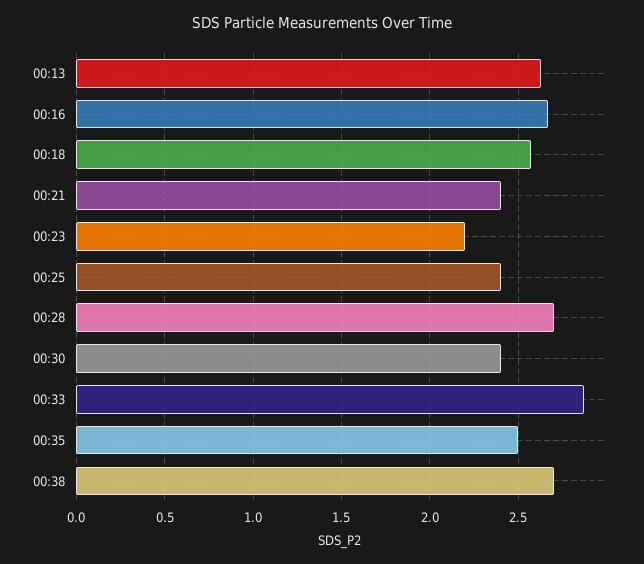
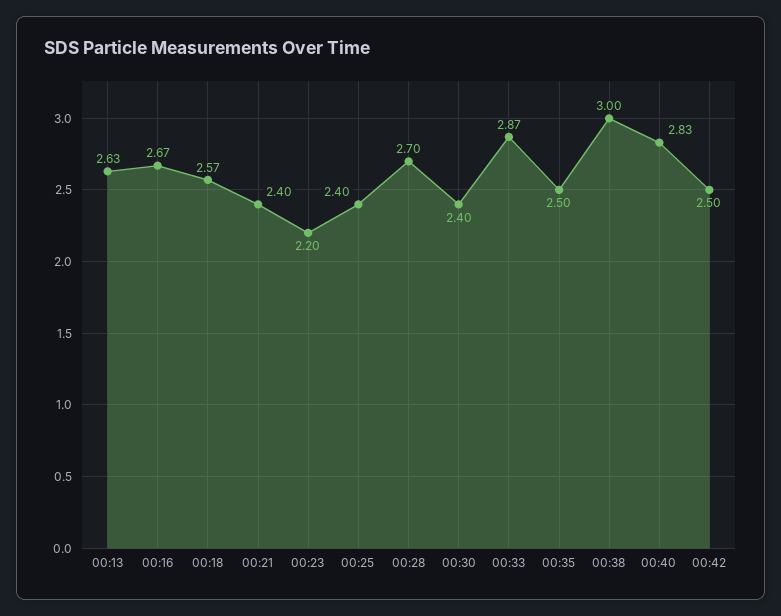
00:38: 2.7 -> 3
00:40: none -> 2.83
00:42: none -> 2.5

